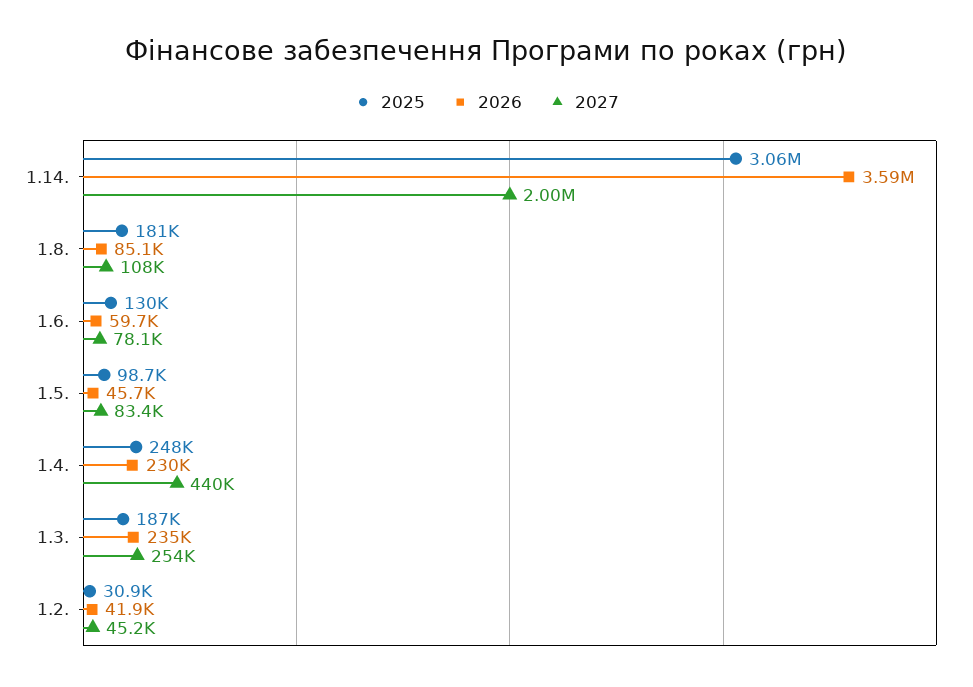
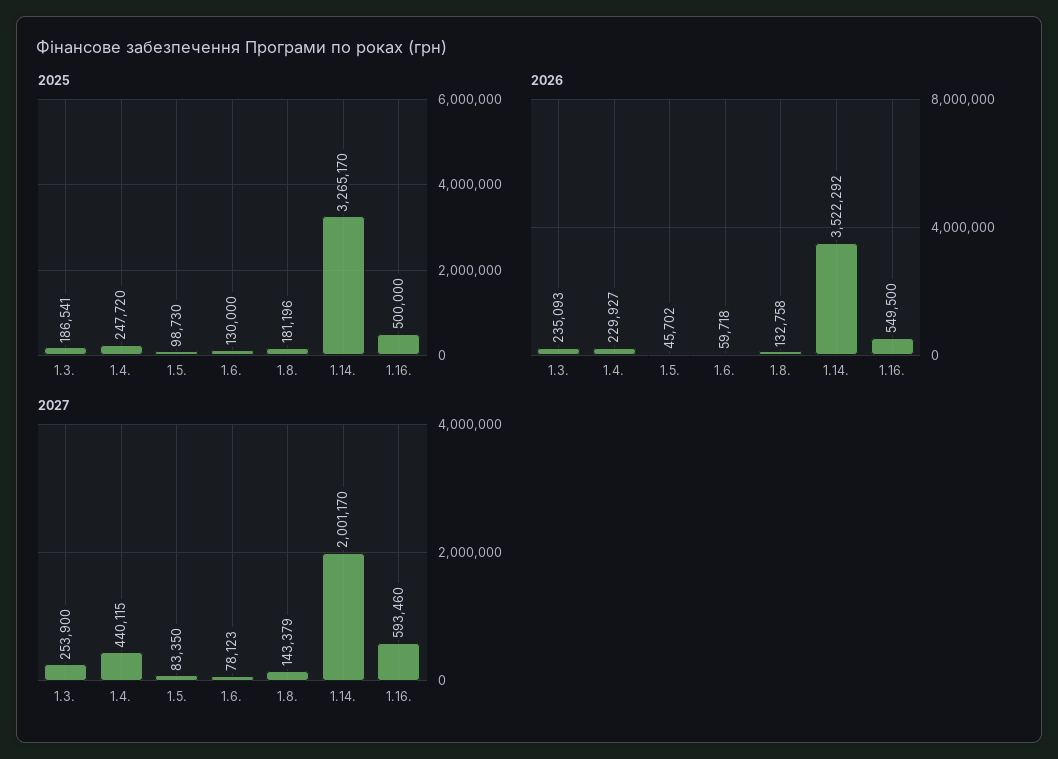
2025, 1.14.: 3060000 -> 3265170
2026, 1.14.: 3590000 -> 3522292
2026, 1.8.: 85100 -> 132758
2027, 1.8.: 108000 -> 143379
2025, 1.2.: 30900 -> none
2026, 1.2.: 41900 -> none
2027, 1.2.: 45200 -> none
2025, 1.16.: none -> 500000
2026, 1.16.: none -> 549500
2027, 1.16.: none -> 593460

